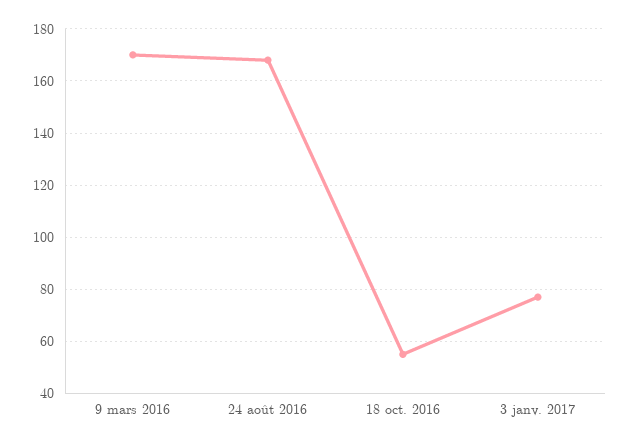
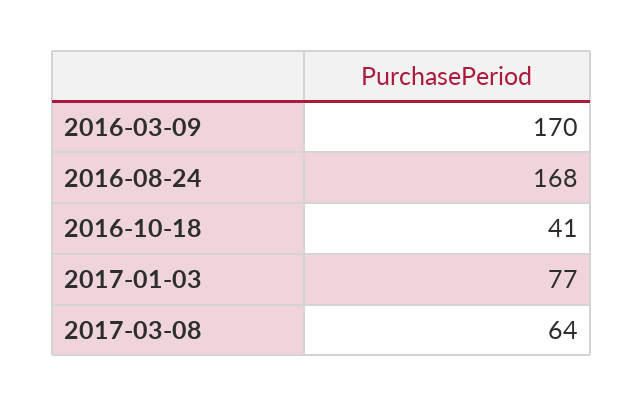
18 oct. 2016: 55 -> 41
2017-03-08: none -> 64

